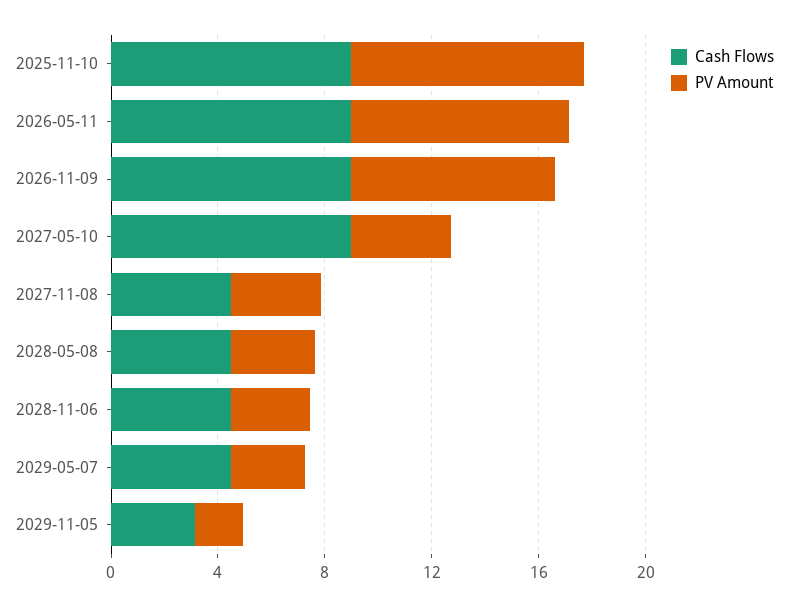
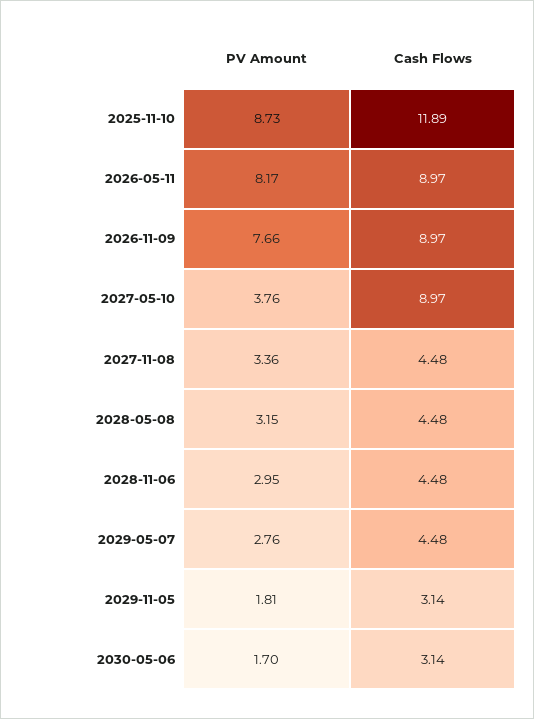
Cash Flows, 2025-11-10: 9 -> 11.89
PV Amount, 2030-05-06: none -> 1.7
Cash Flows, 2030-05-06: none -> 3.14

